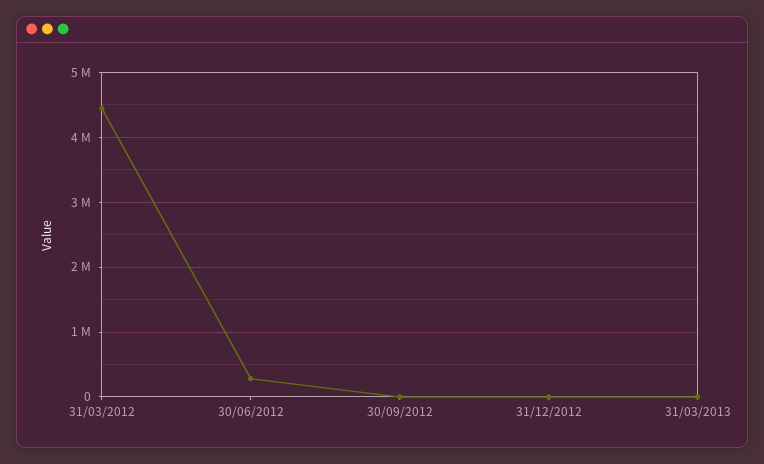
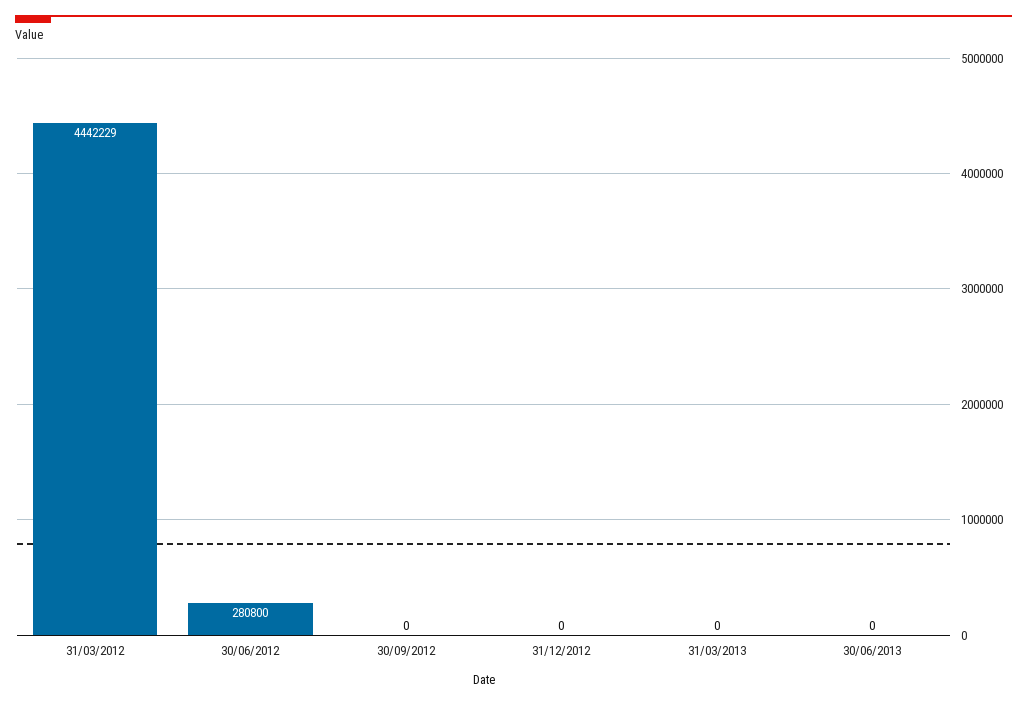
30/06/2013: none -> 0

